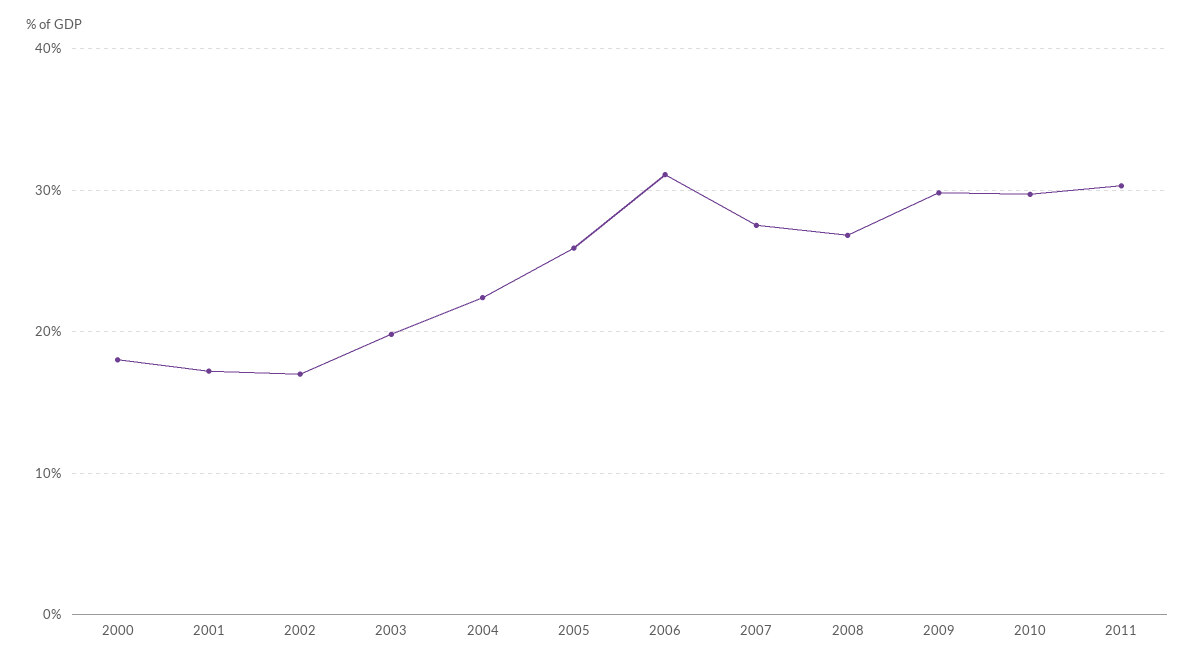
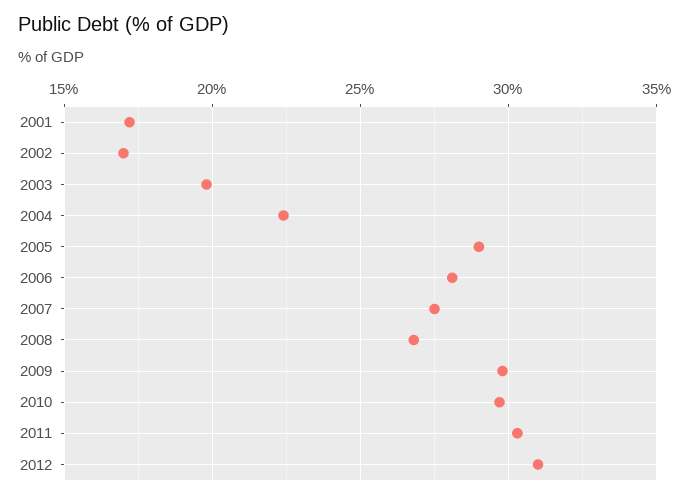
2000: 18 -> none
2005: 26 -> 29
2006: 31 -> 28
2012: none -> 31

